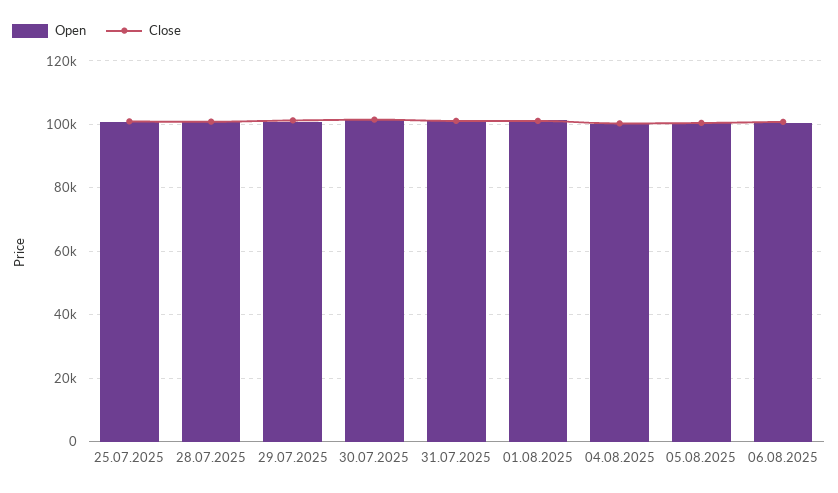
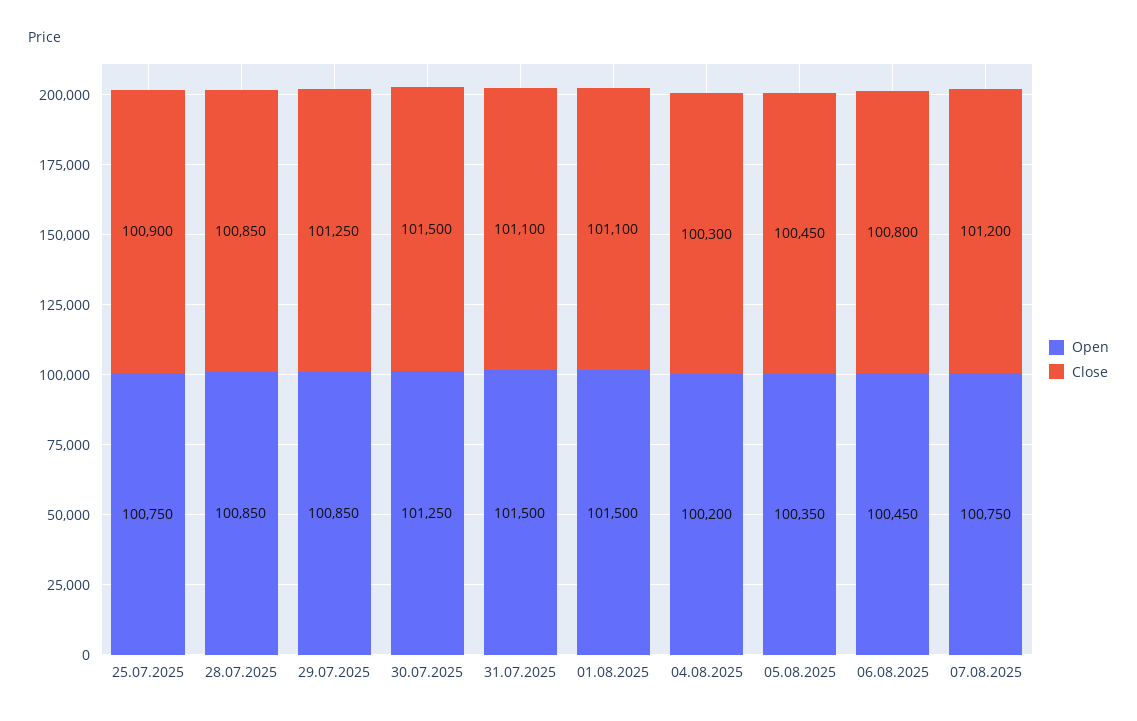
Open, 07.08.2025: none -> 100750
Close, 07.08.2025: none -> 101200

